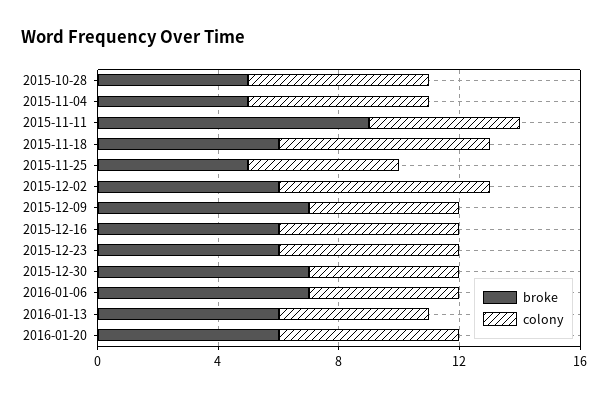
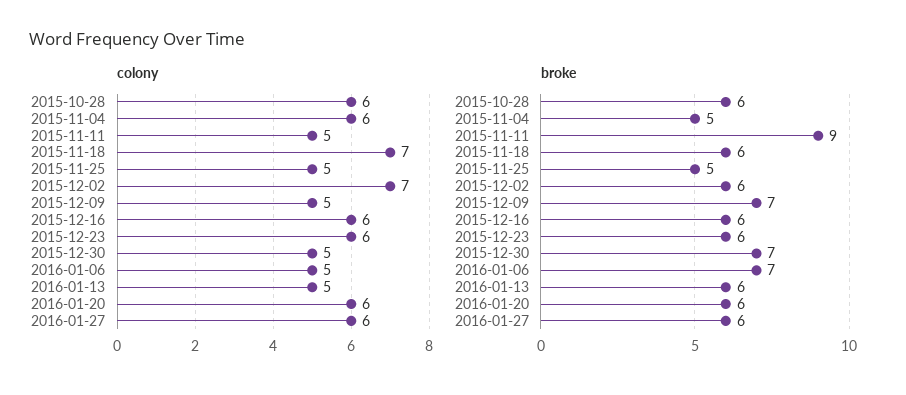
broke, 2015-10-28: 5 -> 6
colony, 2016-01-27: none -> 6
broke, 2016-01-27: none -> 6

